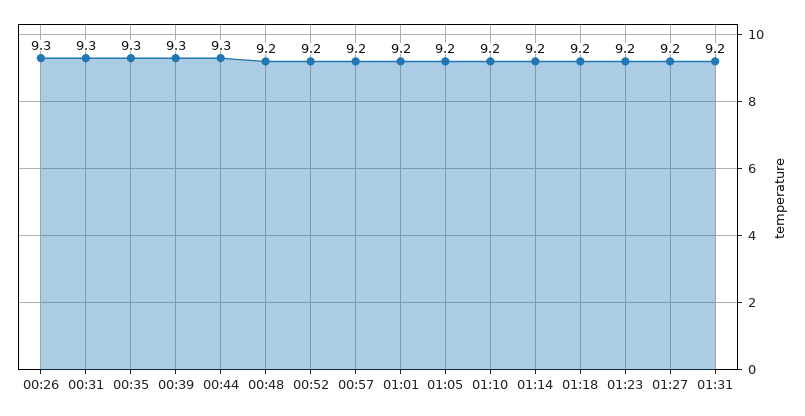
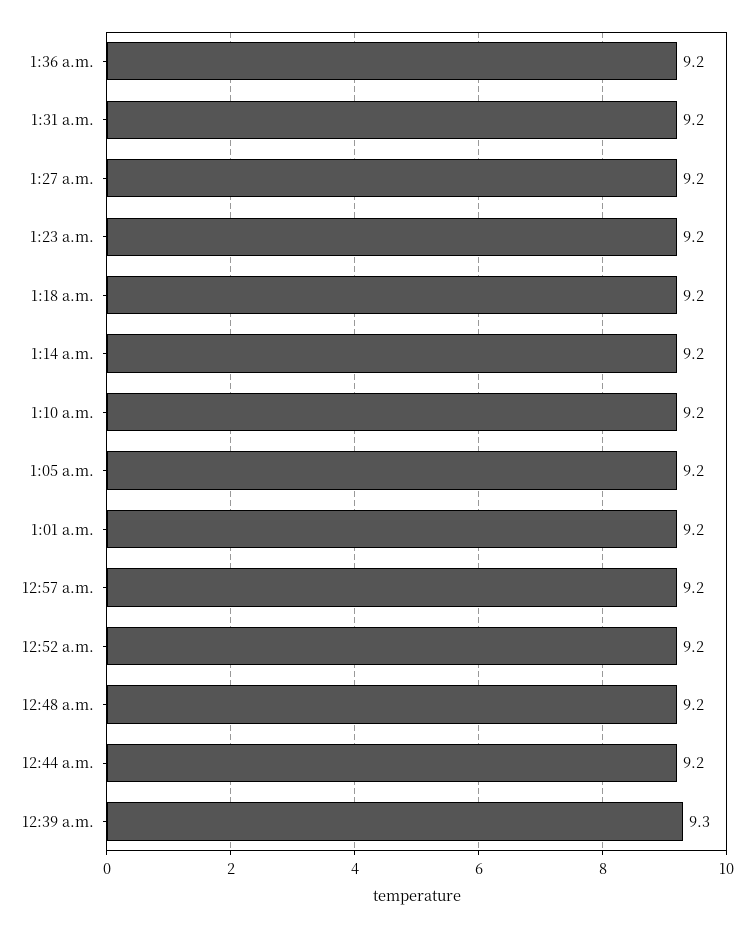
00:26: 9.3 -> none
00:31: 9.3 -> none
00:35: 9.3 -> none
00:44: 9.3 -> 9.2
1:36 a.m.: none -> 9.2

